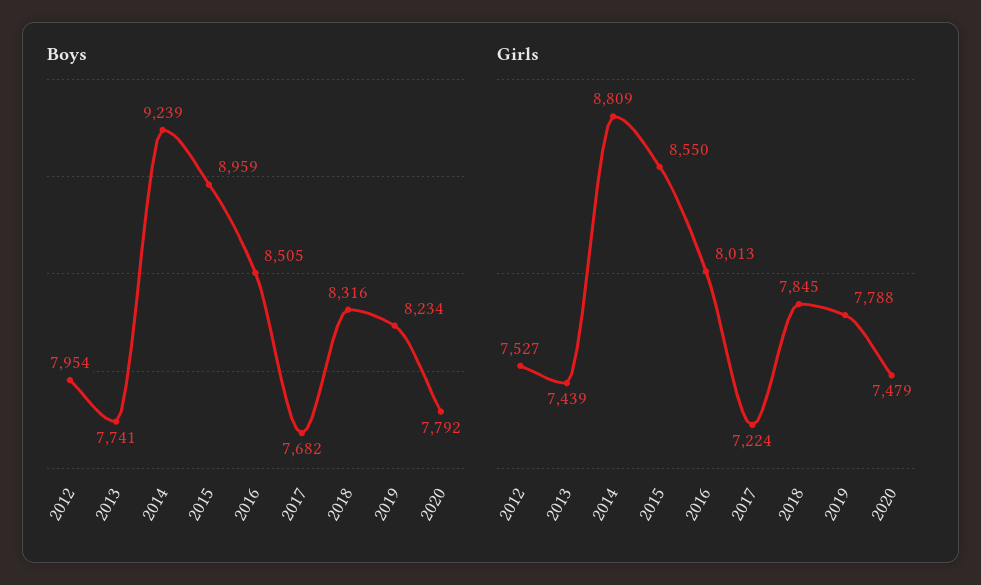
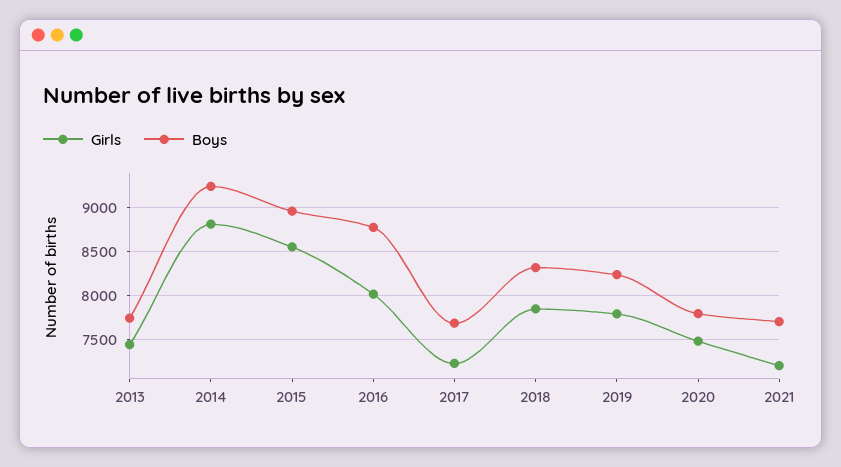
Boys, 2012: 7954 -> none
Boys, 2016: 8505 -> 8800
Girls, 2012: 7527 -> none
Girls, 2021: none -> 7200
Boys, 2021: none -> 7700

